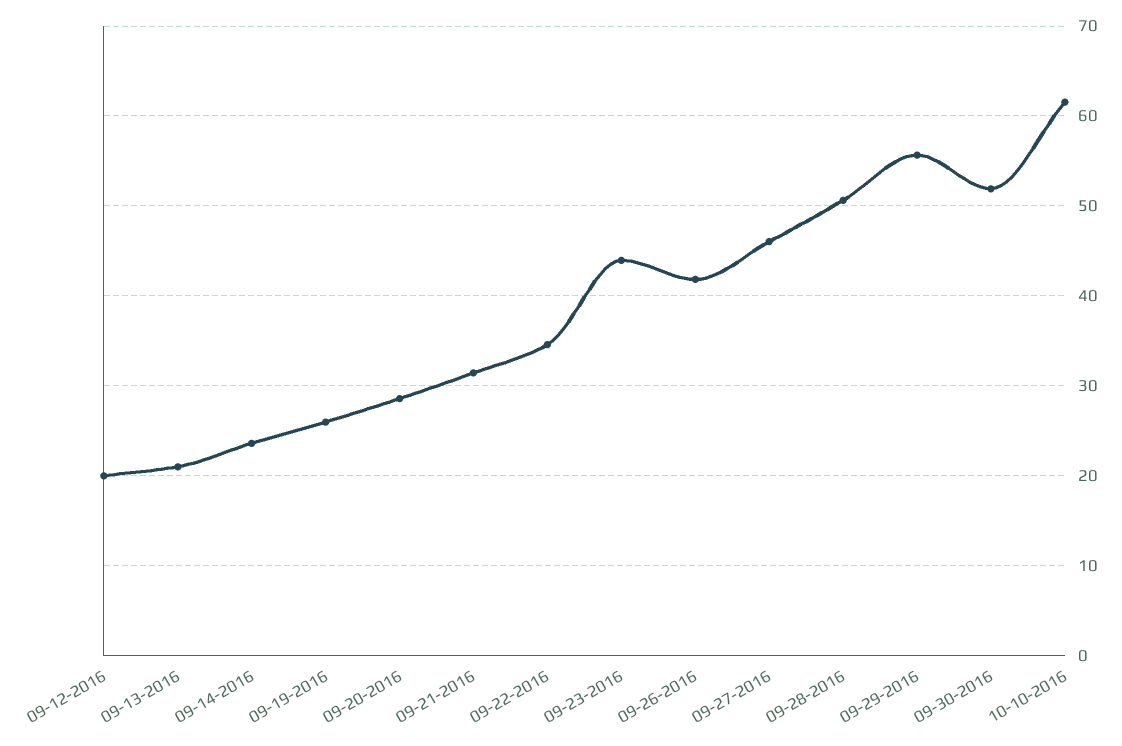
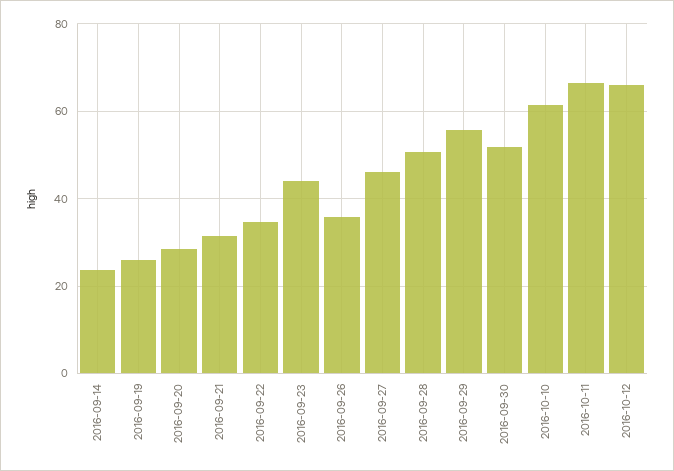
09-12-2016: 20 -> none
09-13-2016: 21 -> none
09-26-2016: 42 -> 36
2016-10-11: none -> 66
2016-10-12: none -> 66

